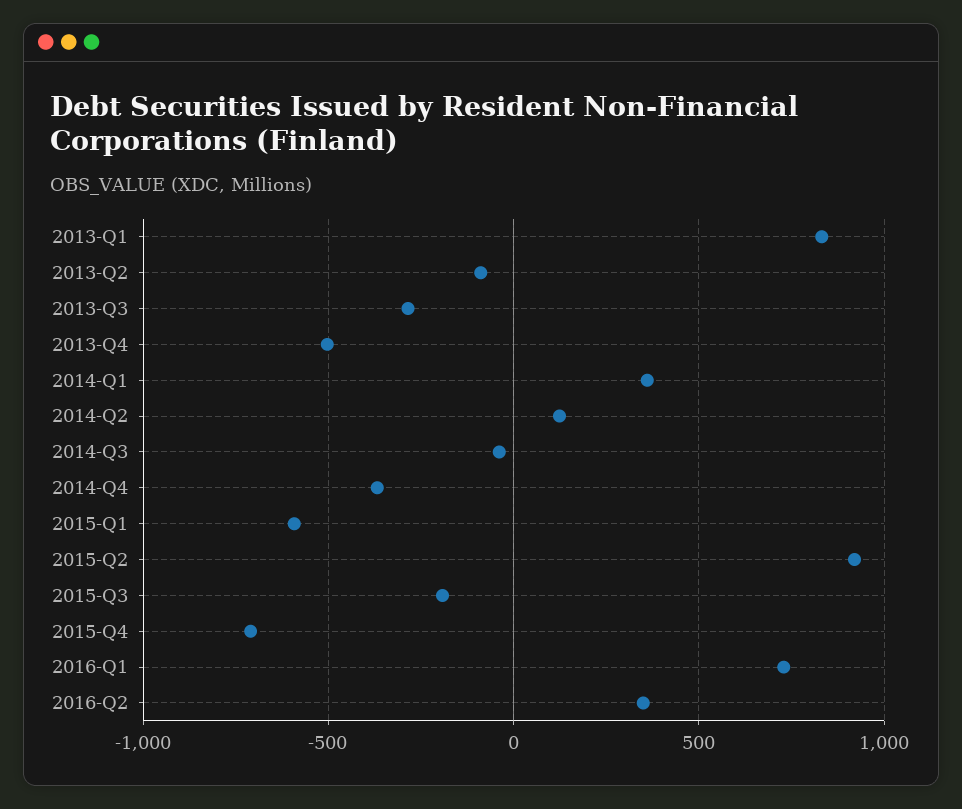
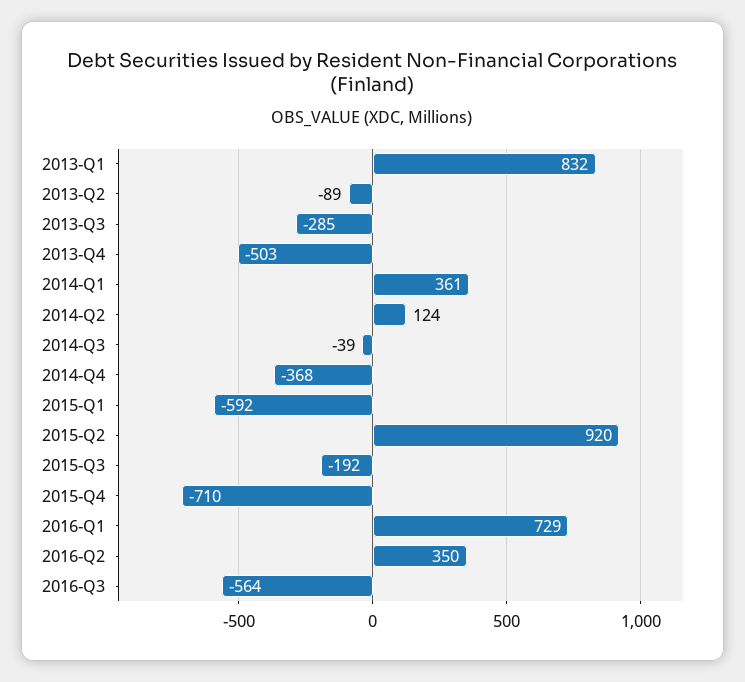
2016-Q3: none -> -564

